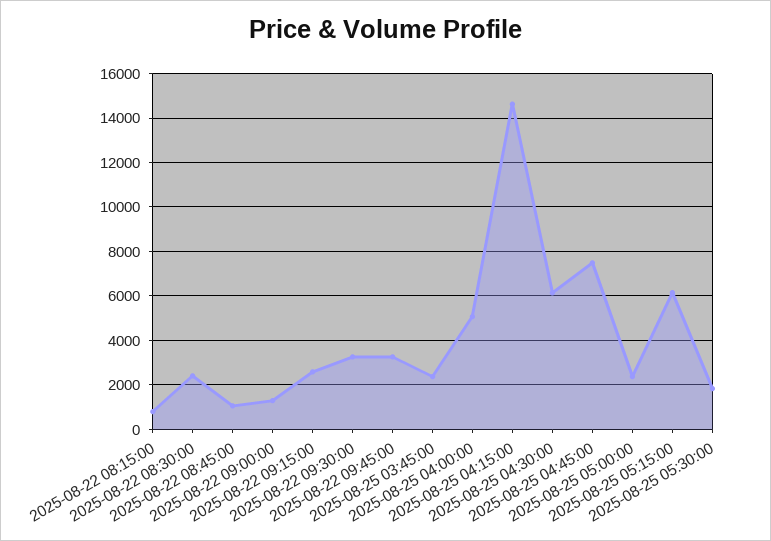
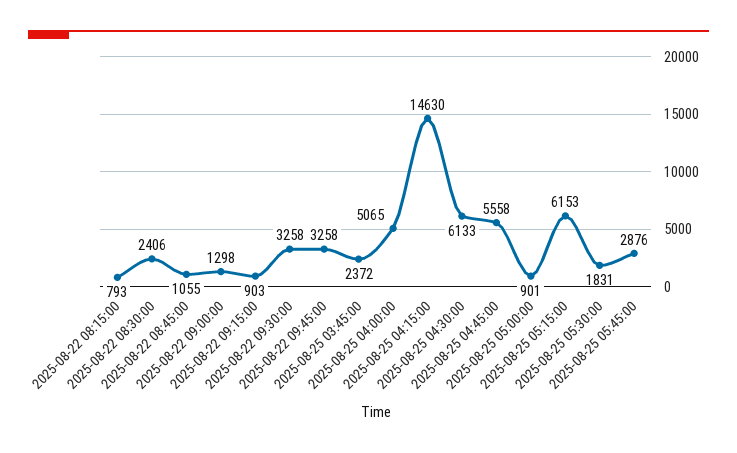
2025-08-22 09:15:00: 2500 -> 903
2025-08-25 04:45:00: 7500 -> 5558
2025-08-25 05:00:00: 2500 -> 901
2025-08-25 05:45:00: none -> 2876

